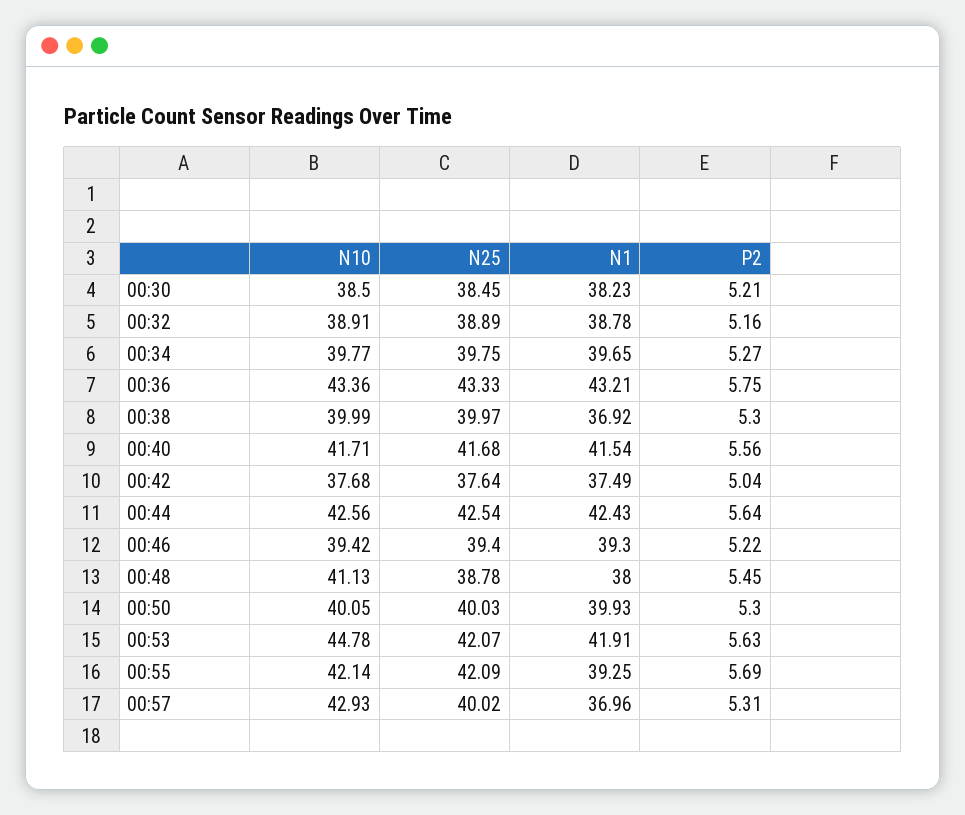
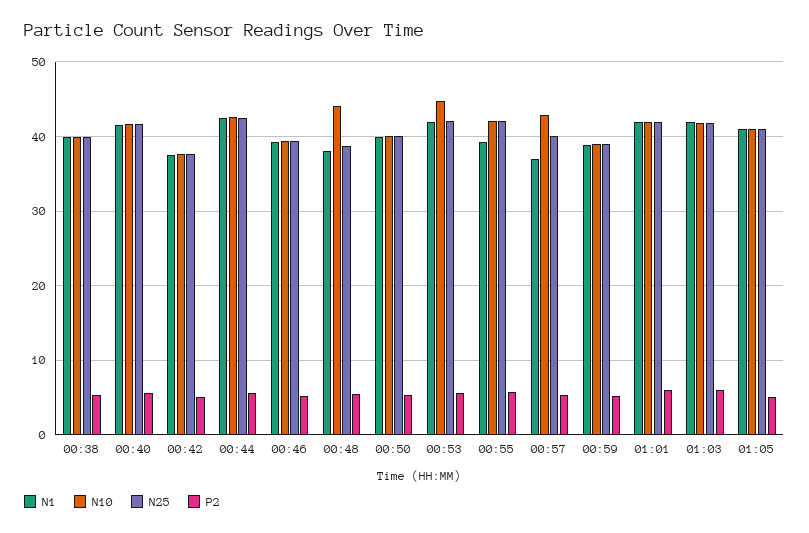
N10, 00:30: 38.5 -> none
N25, 00:30: 38.45 -> none
N1, 00:30: 38.23 -> none
P2, 00:30: 5.21 -> none
N10, 00:32: 38.91 -> none
N25, 00:32: 38.89 -> none
N1, 00:32: 38.78 -> none
P2, 00:32: 5.16 -> none
N10, 00:34: 39.77 -> none
N25, 00:34: 39.75 -> none
N1, 00:34: 39.65 -> none
P2, 00:34: 5.27 -> none
N10, 00:36: 43.36 -> none
N25, 00:36: 43.33 -> none
N1, 00:36: 43.21 -> none
P2, 00:36: 5.75 -> none
N1, 00:38: 36.92 -> 40
N10, 00:48: 41.13 -> 44
N1, 00:59: none -> 39
N10, 00:59: none -> 39
N25, 00:59: none -> 39
P2, 00:59: none -> 5
N1, 01:01: none -> 42
N10, 01:01: none -> 42
N25, 01:01: none -> 42
P2, 01:01: none -> 6
N1, 01:03: none -> 42
N10, 01:03: none -> 42
N25, 01:03: none -> 42
P2, 01:03: none -> 6
N1, 01:05: none -> 41
N10, 01:05: none -> 41
N25, 01:05: none -> 41
P2, 01:05: none -> 5

